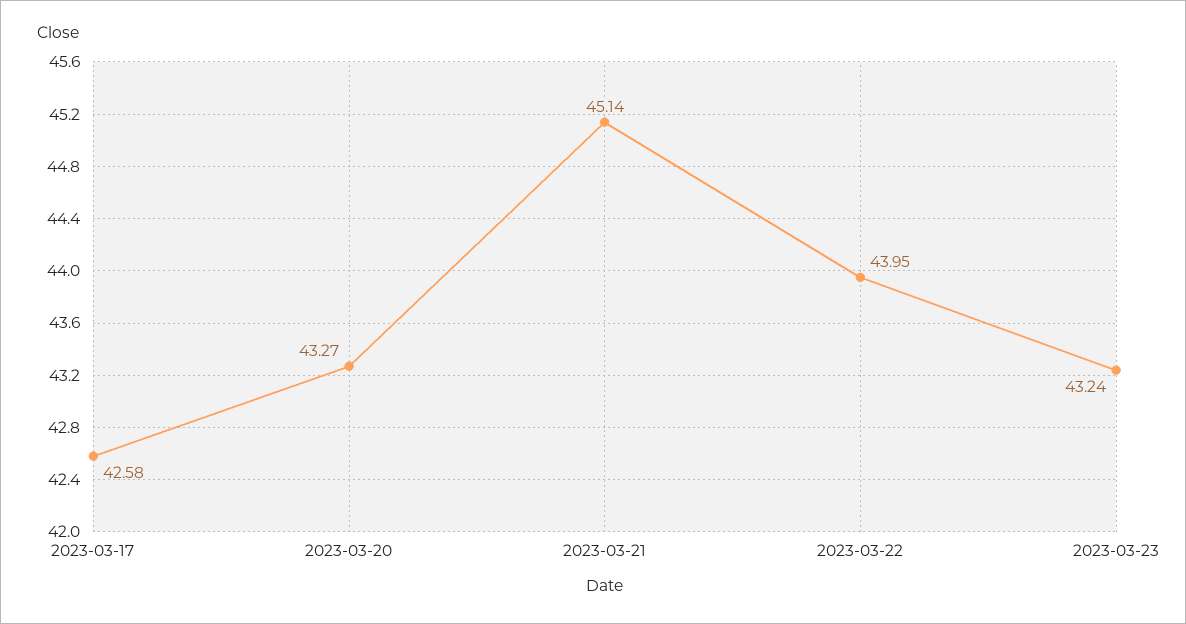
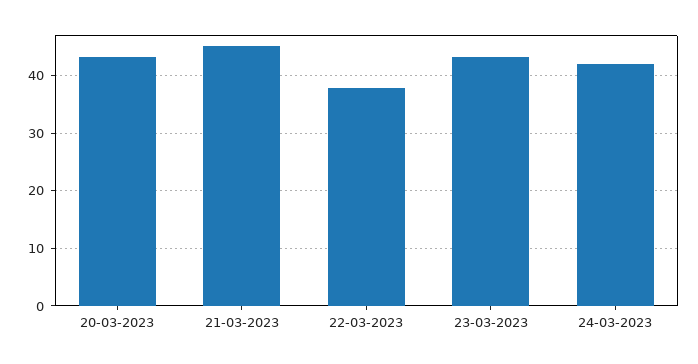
2023-03-17: 42.58 -> none
2023-03-22: 43.95 -> 38
24-03-2023: none -> 42

